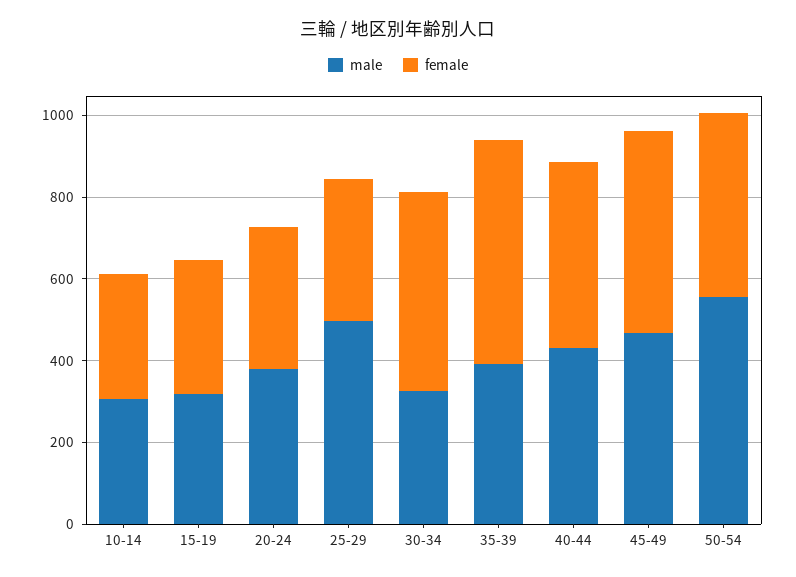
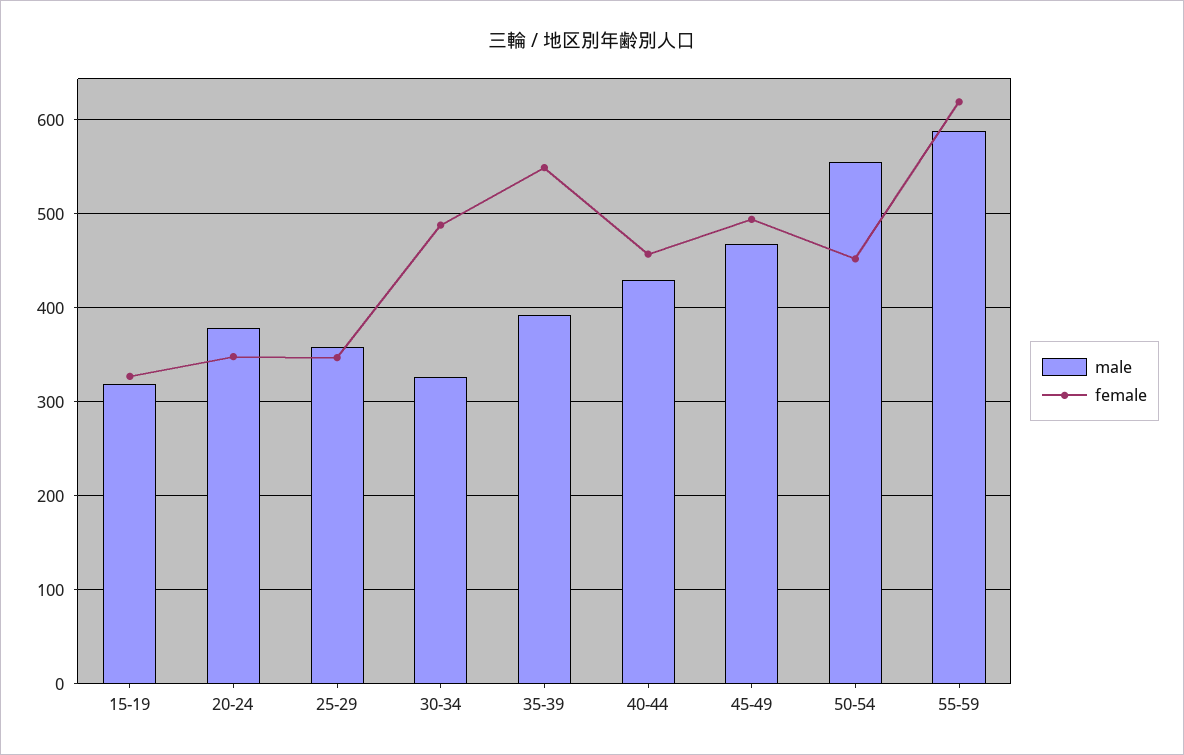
male, 10-14: 300 -> none
female, 10-14: 300 -> none
male, 25-29: 500 -> 360
male, 55-59: none -> 590
female, 55-59: none -> 620

